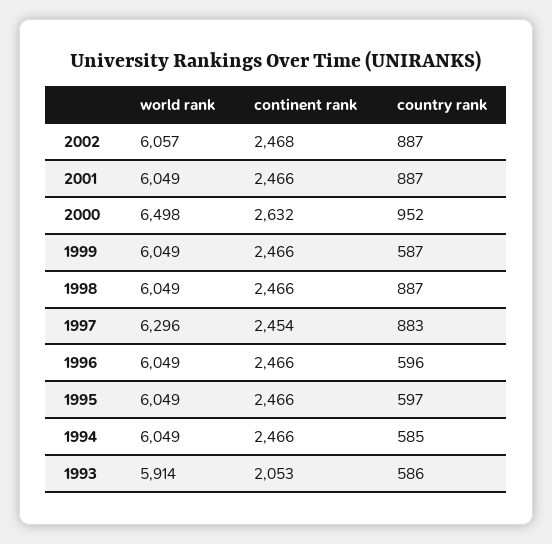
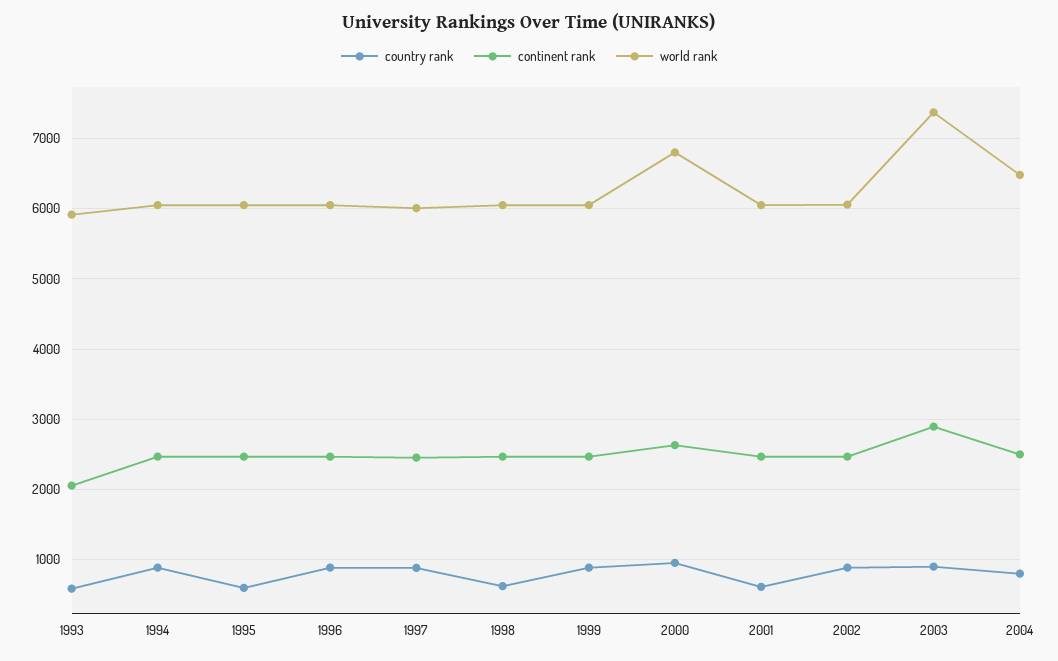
country rank, 2001: 887 -> 600
world rank, 2000: 6498 -> 6800
country rank, 1999: 587 -> 900
country rank, 1998: 887 -> 600
world rank, 1997: 6296 -> 6000
country rank, 1996: 596 -> 900
country rank, 1994: 585 -> 900
country rank, 2003: none -> 900
continent rank, 2003: none -> 2900
world rank, 2003: none -> 7400
country rank, 2004: none -> 800
continent rank, 2004: none -> 2500
world rank, 2004: none -> 6500

